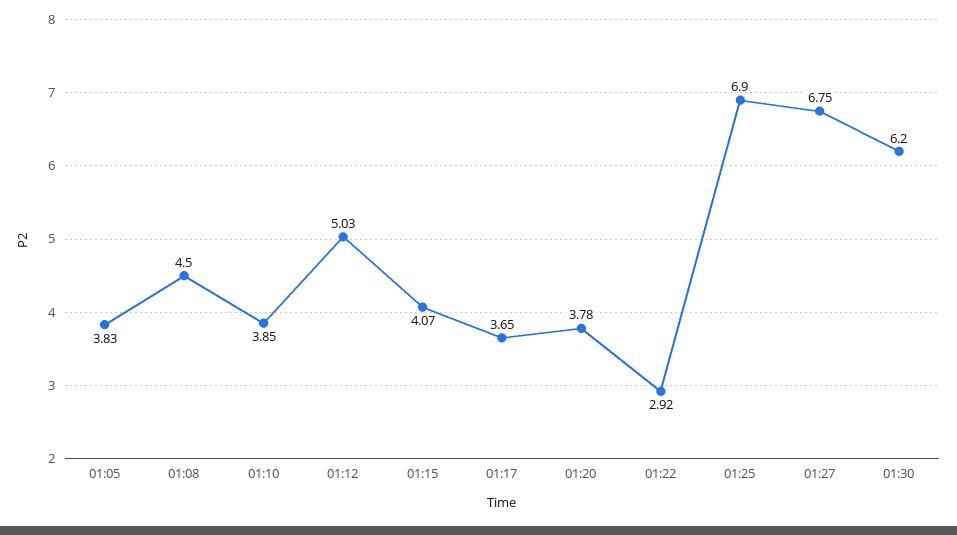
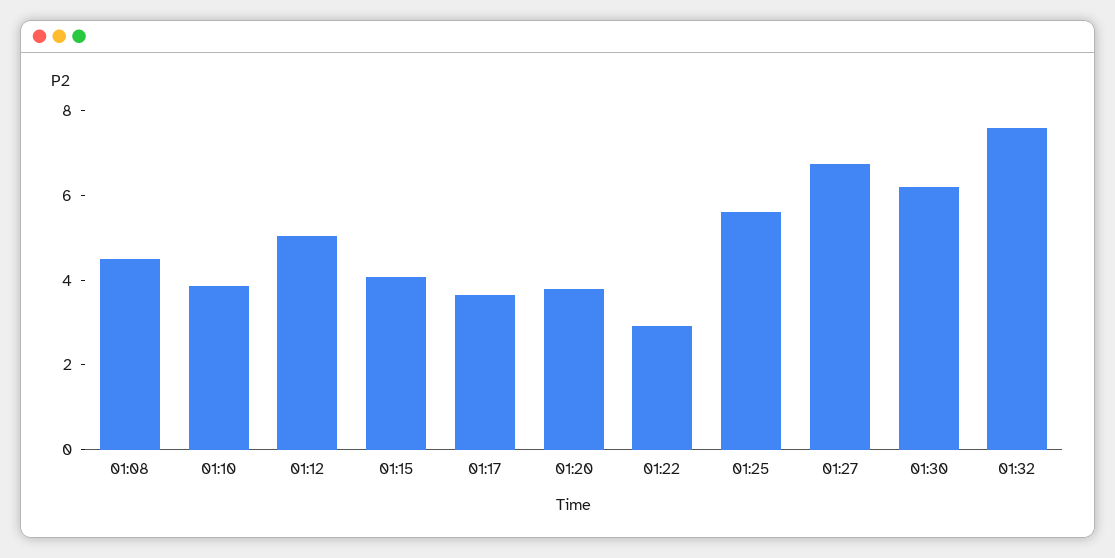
01:05: 3.83 -> none
01:25: 6.9 -> 5.5
01:32: none -> 7.5

